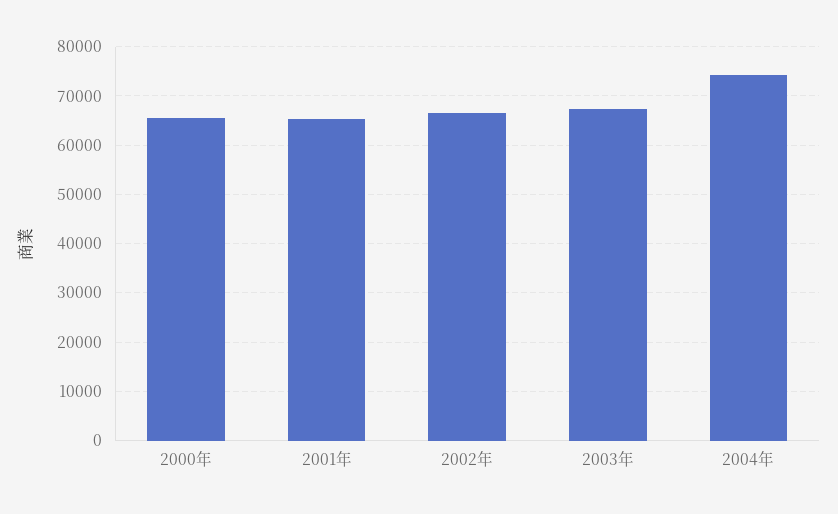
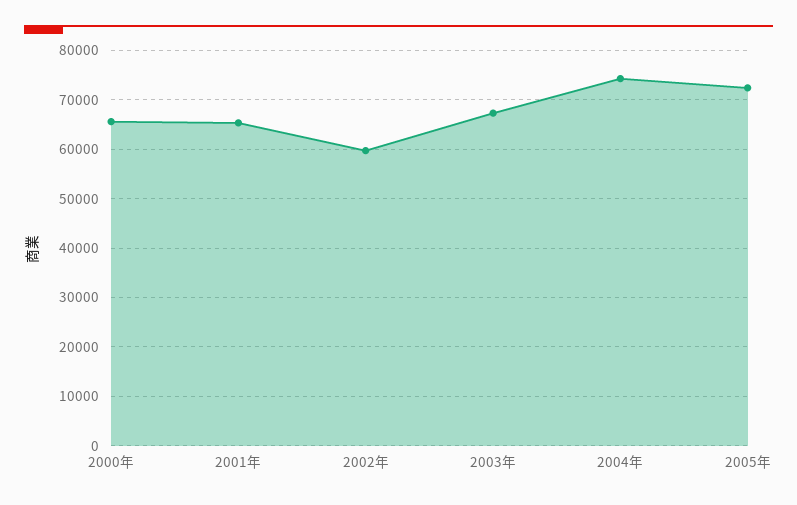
2002年: 66000 -> 60000
2005年: none -> 72000

